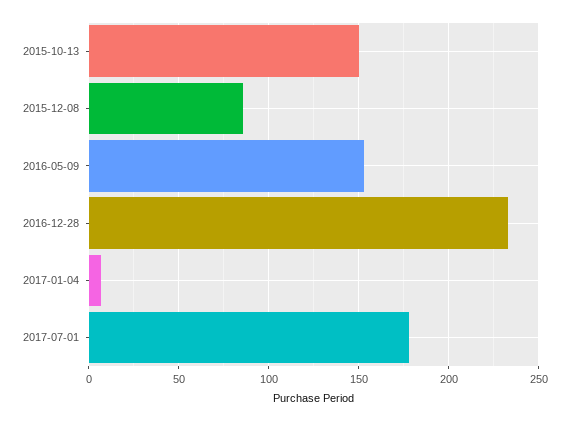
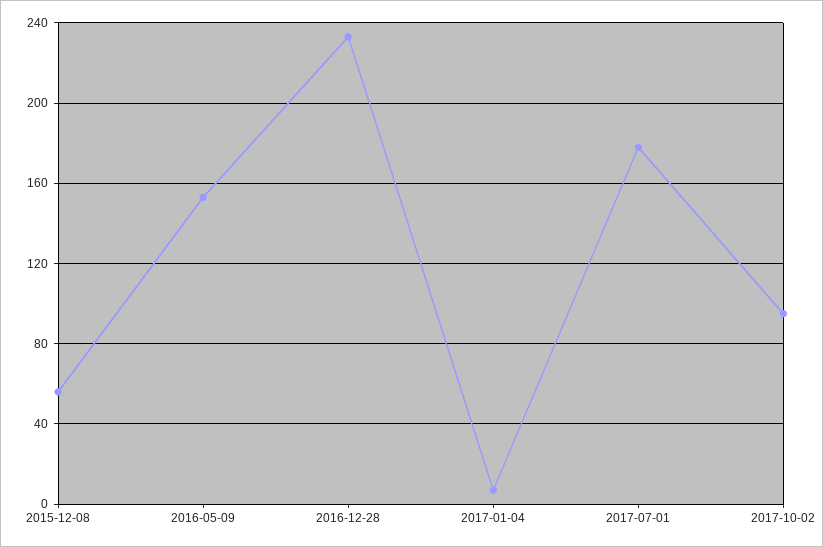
2015-10-13: 150 -> none
2015-12-08: 85 -> 55
2017-10-02: none -> 95

